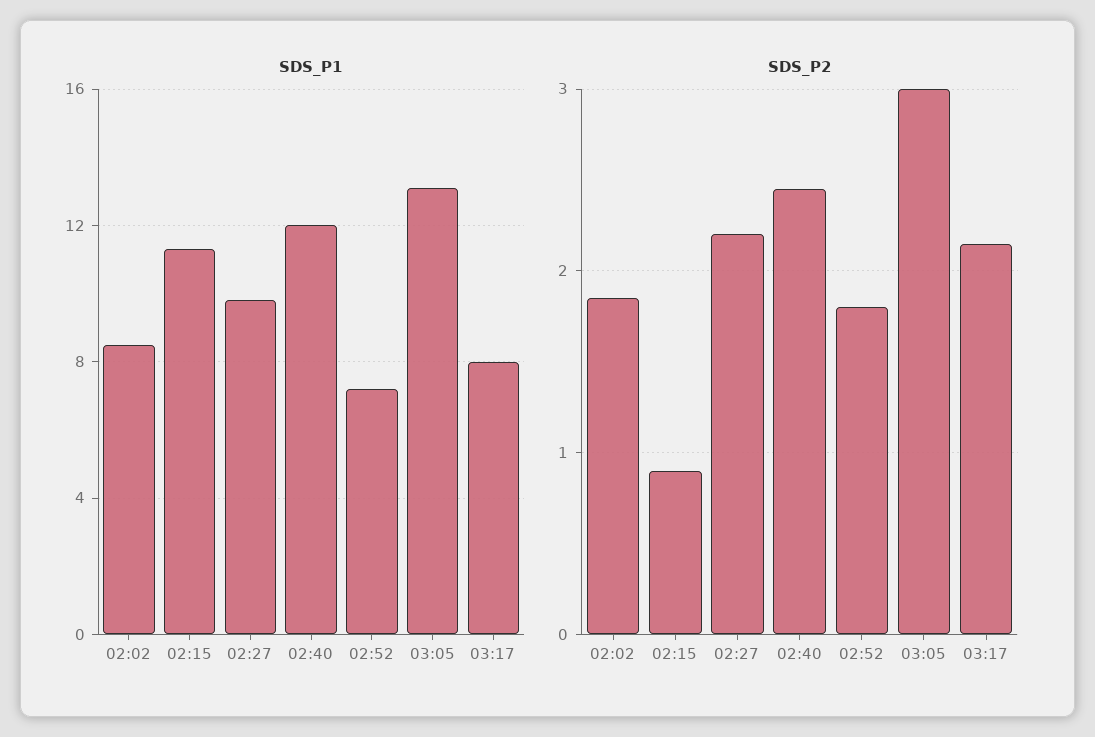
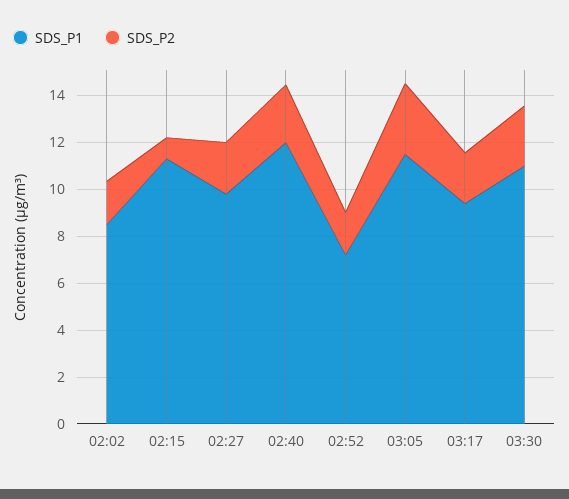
SDS_P1, 03:05: 13 -> 11.5
SDS_P1, 03:17: 8 -> 9.5
SDS_P1, 03:30: none -> 11
SDS_P2, 03:30: none -> 2.5

